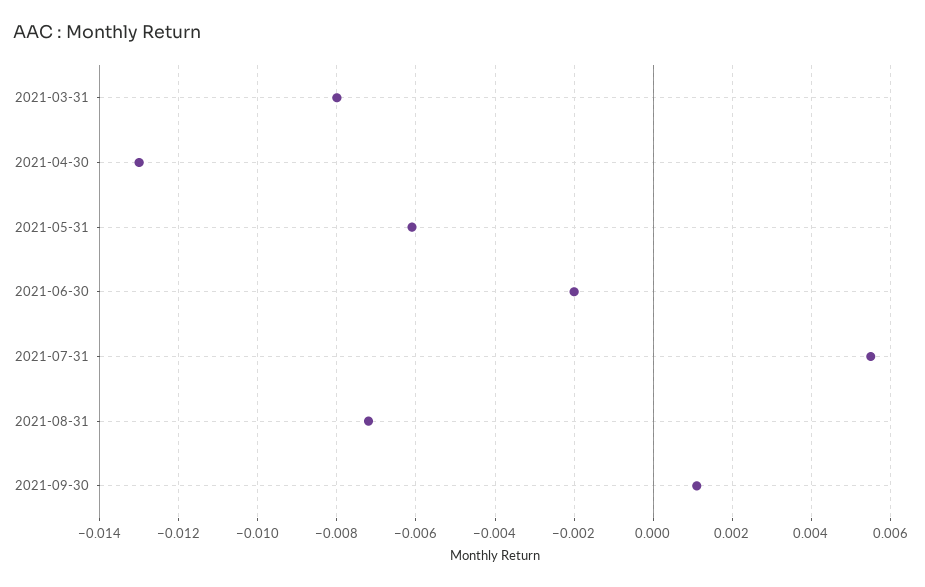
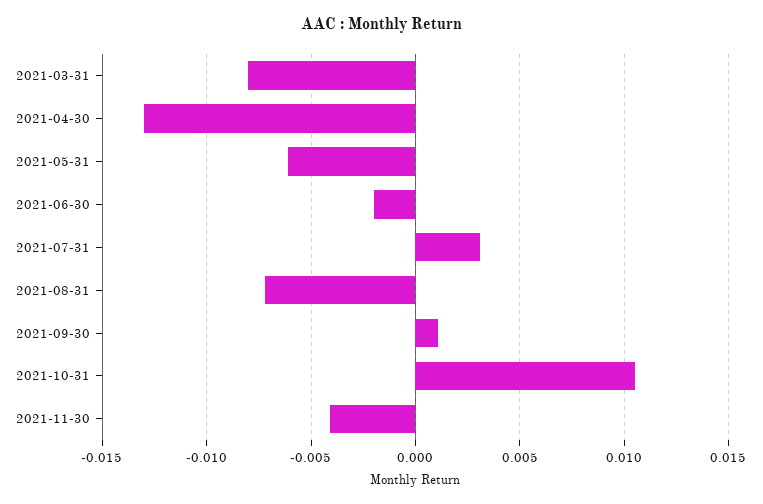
2021-07-31: 0.0055 -> 0.003
2021-10-31: none -> 0.0105
2021-11-30: none -> -0.004

